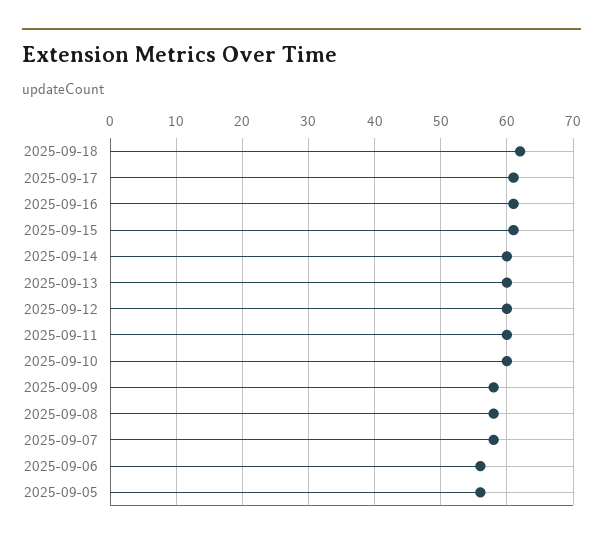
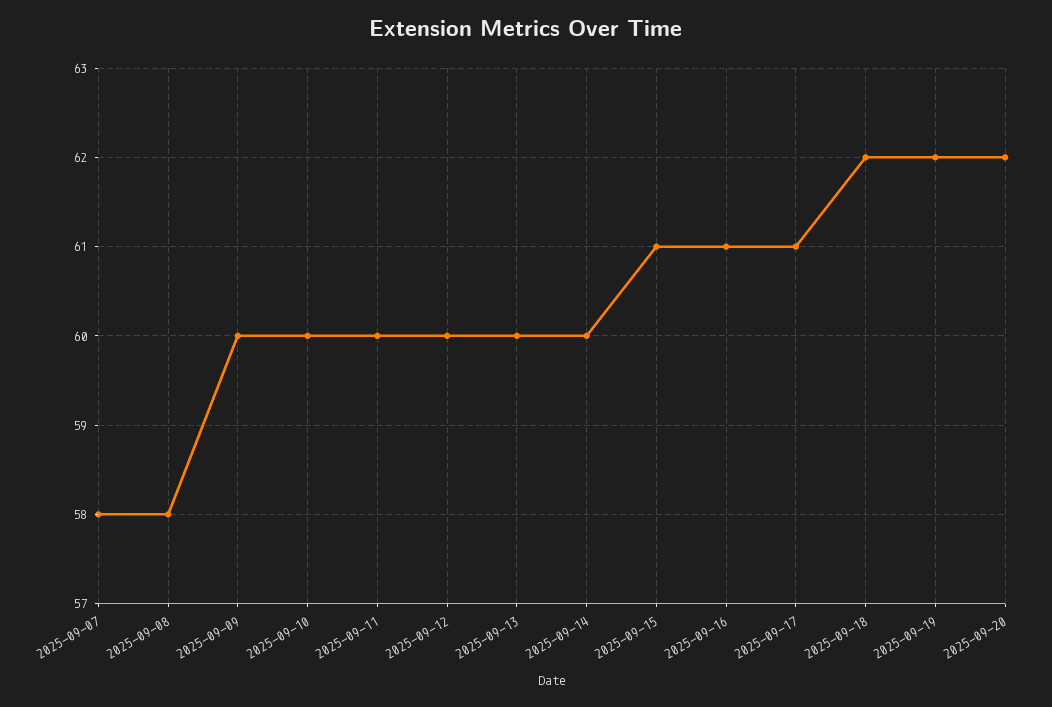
2025-09-09: 58 -> 60
2025-09-06: 56 -> none
2025-09-05: 56 -> none
2025-09-19: none -> 62
2025-09-20: none -> 62

